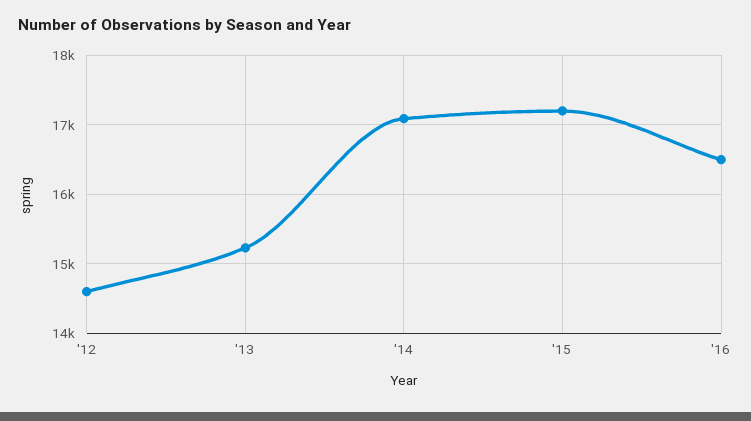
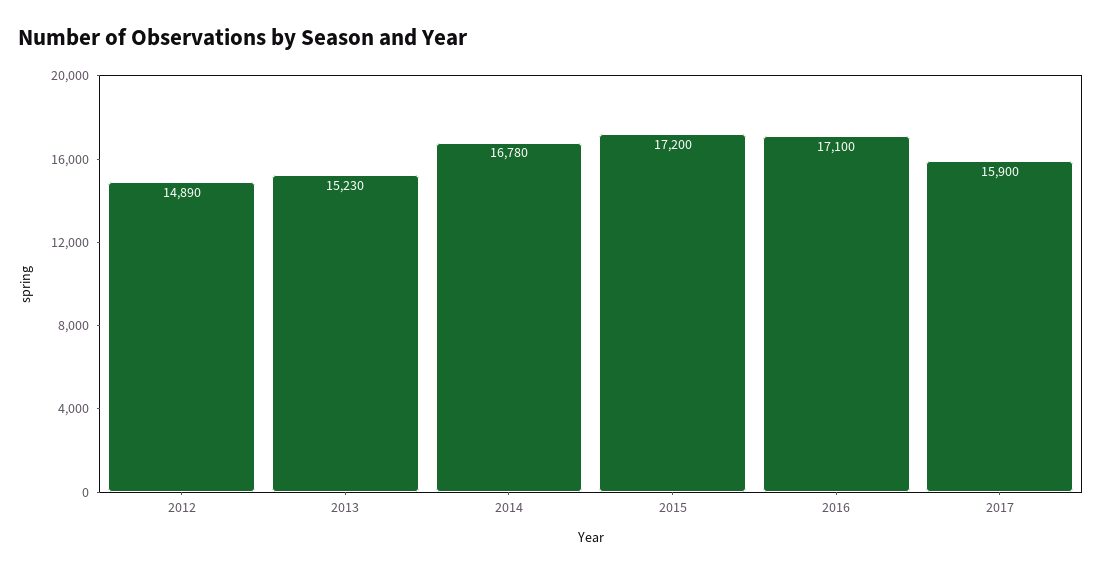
'12: 14600 -> 14890
'14: 17100 -> 16780
'16: 16500 -> 17100
2017: none -> 15900

